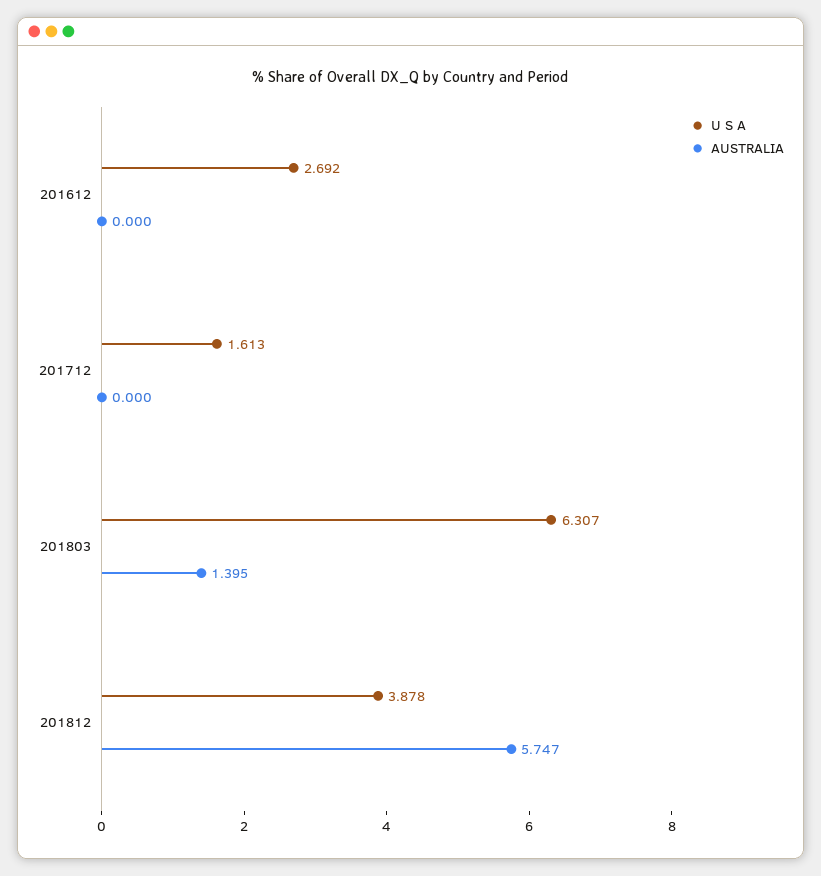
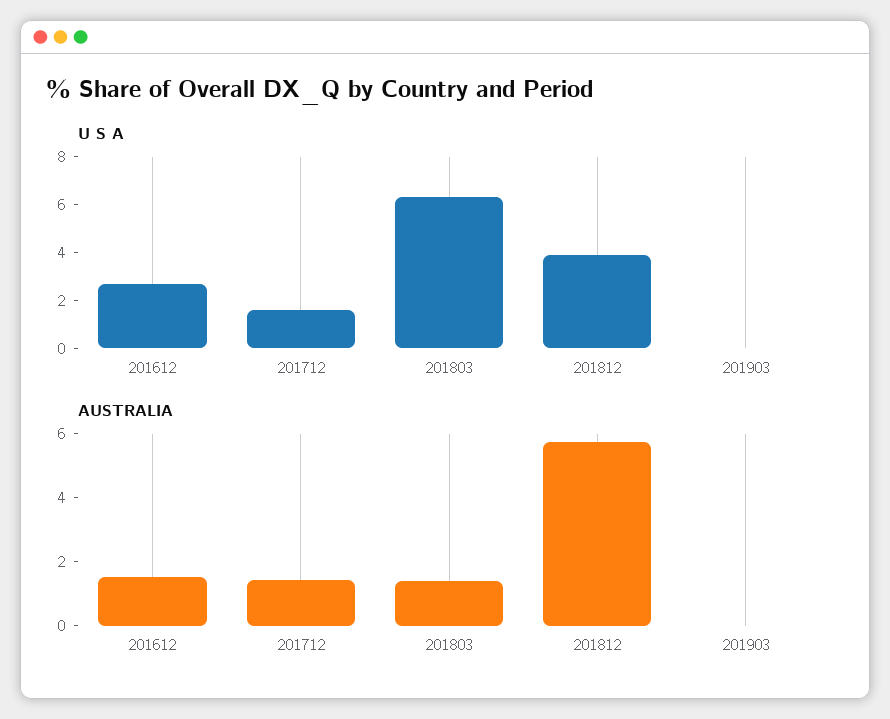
AUSTRALIA, 201612: 0 -> 1.5
AUSTRALIA, 201712: 0 -> 1.5
U S A, 201903: none -> 0
AUSTRALIA, 201903: none -> 0

